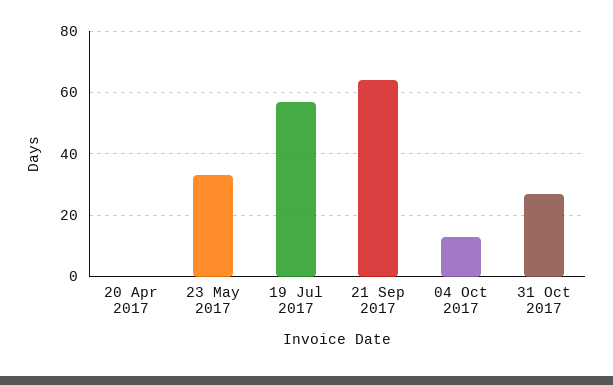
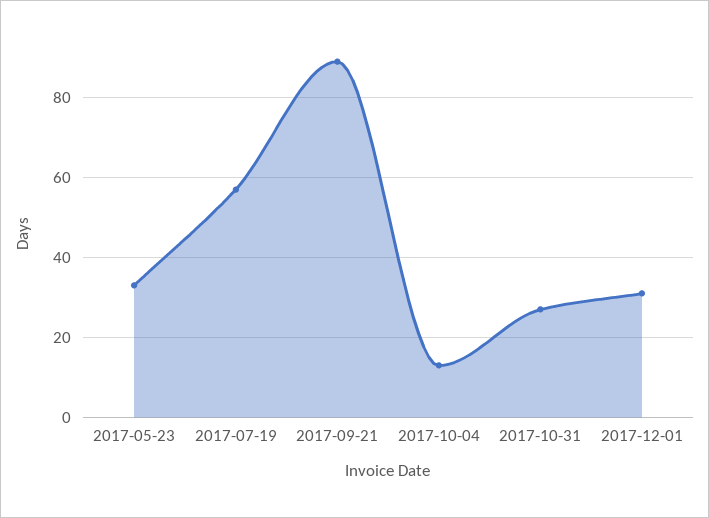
20 Apr 2017: 0 -> none
21 Sep 2017: 65 -> 90
2017-12-01: none -> 30

